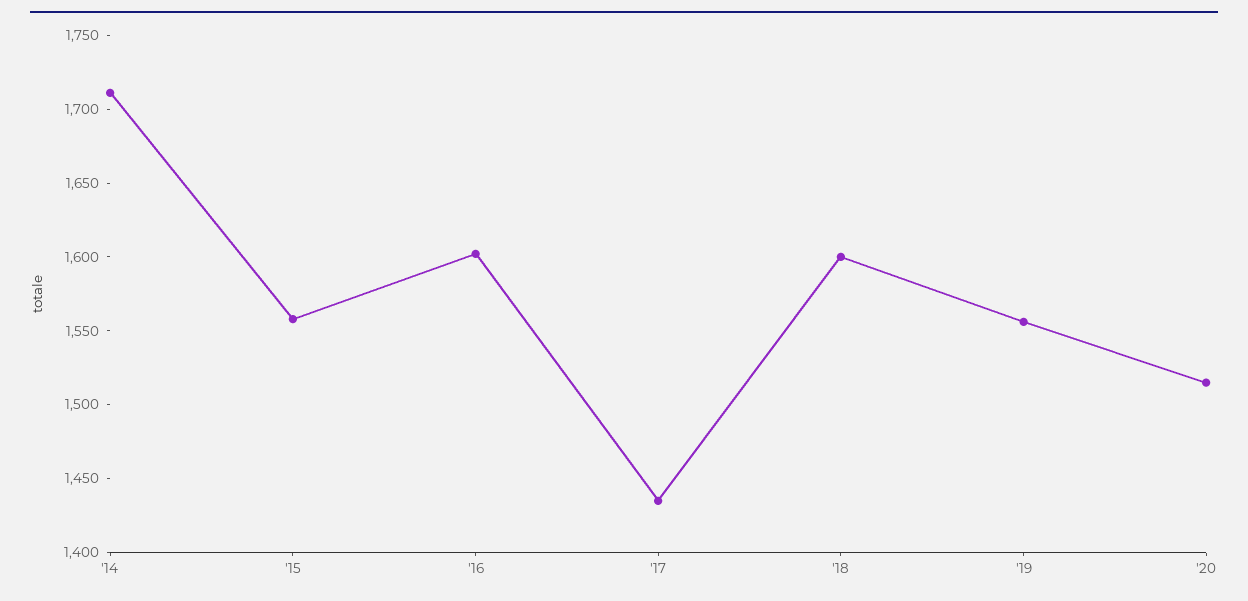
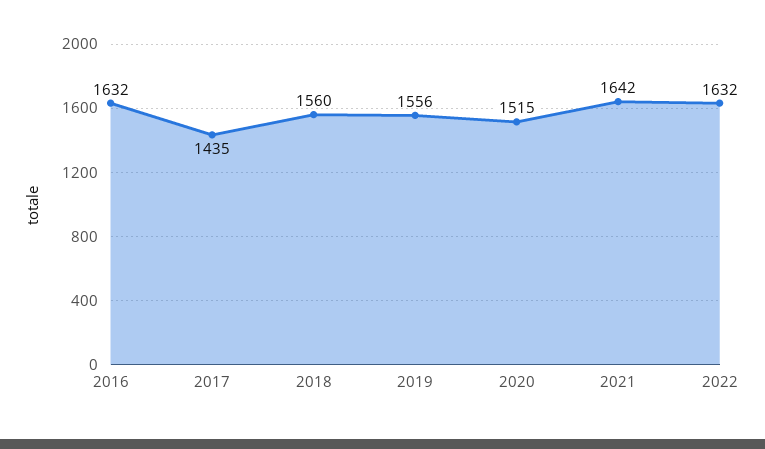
'14: 1710 -> none
'15: 1560 -> none
'16: 1600 -> 1632
'18: 1600 -> 1560
2021: none -> 1642
2022: none -> 1632

